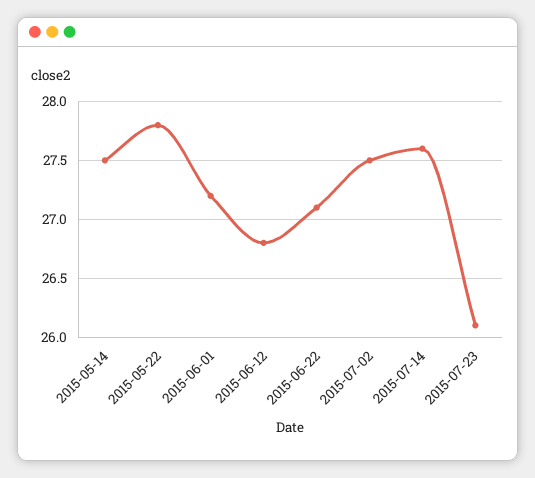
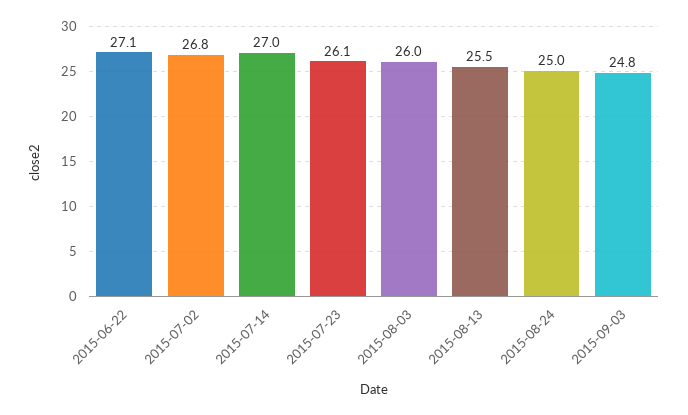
2015-05-14: 27.5 -> none
2015-05-22: 27.8 -> none
2015-06-01: 27.2 -> none
2015-06-12: 26.8 -> none
2015-07-02: 27.5 -> 26.8
2015-07-14: 27.6 -> 27
2015-08-03: none -> 26
2015-08-13: none -> 25.5
2015-08-24: none -> 25
2015-09-03: none -> 24.8

